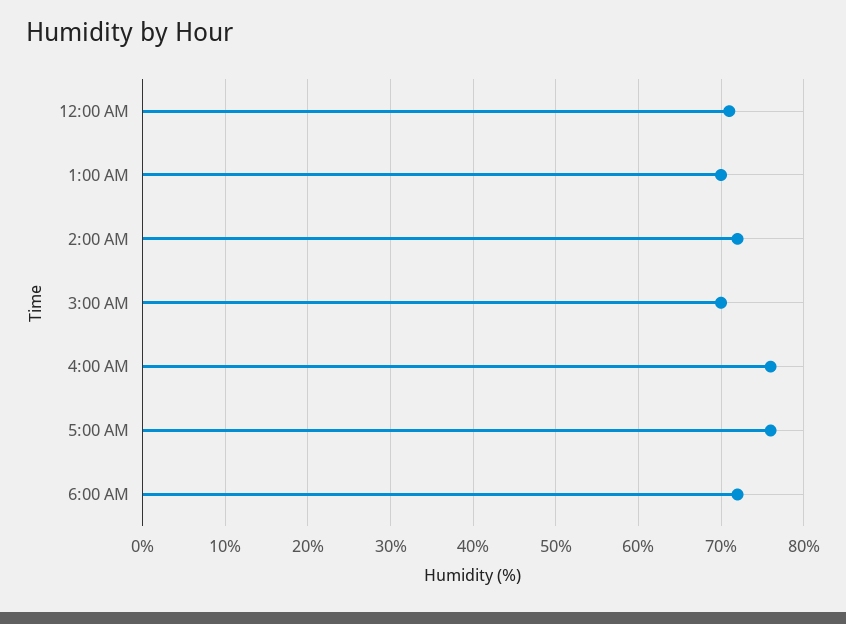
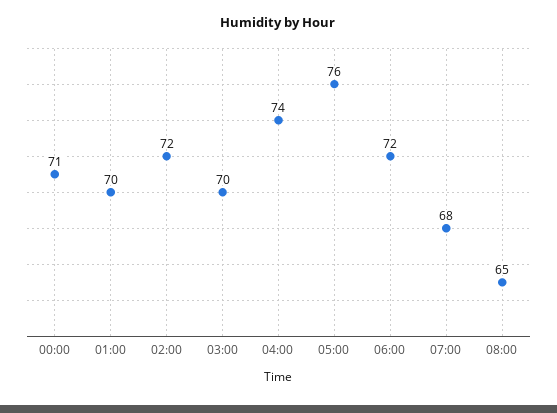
4:00 AM: 76 -> 74
07:00: none -> 68
08:00: none -> 65

